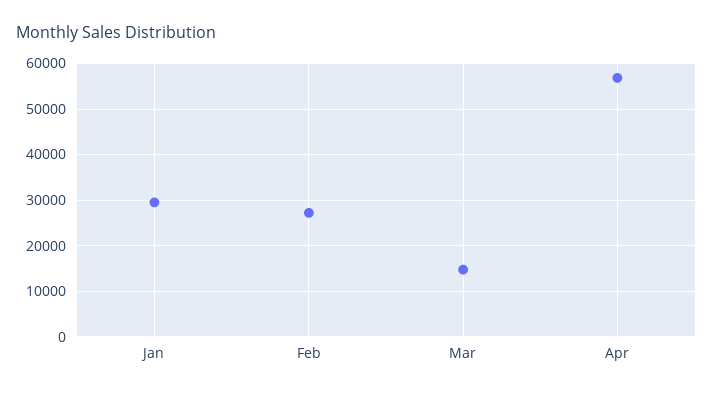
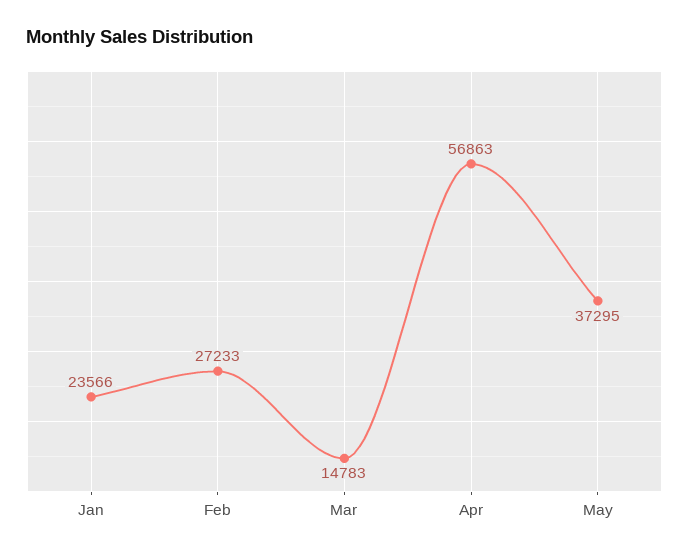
Jan: 30000 -> 23566
May: none -> 37295

